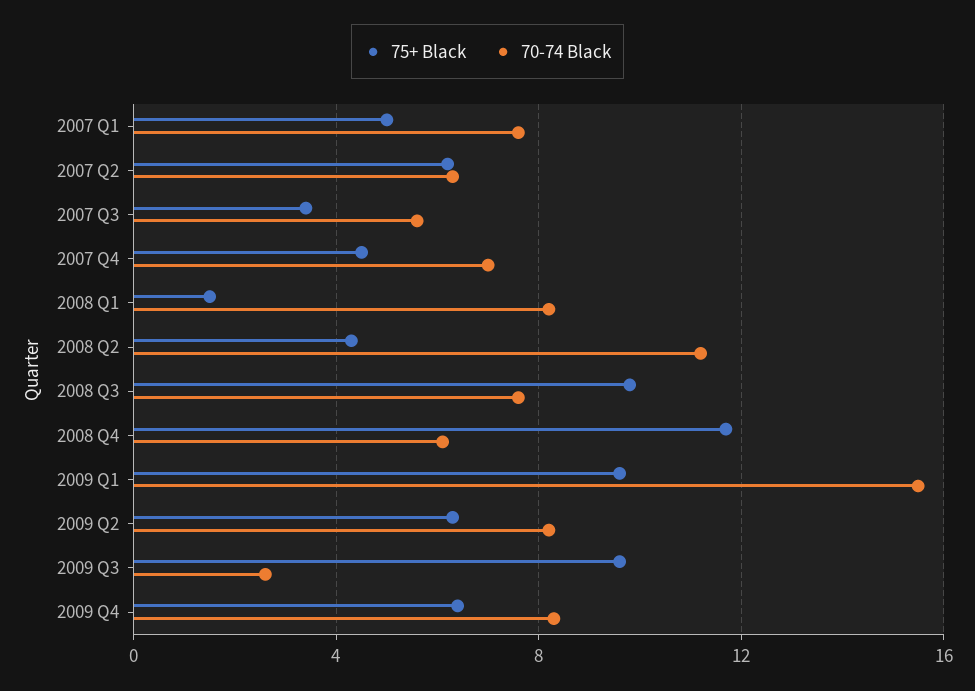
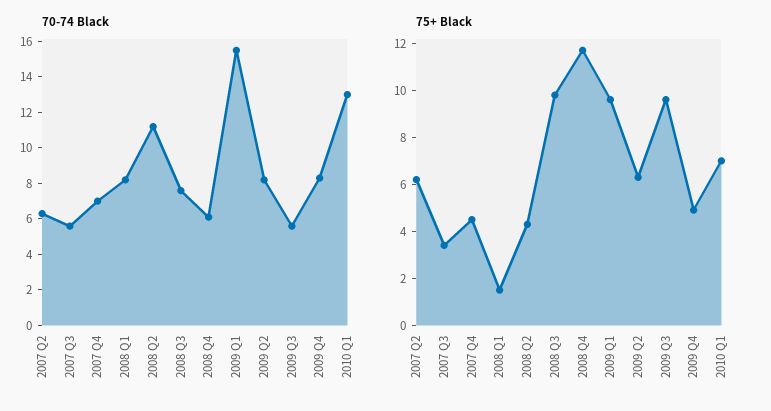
75+ Black, 2007 Q1: 5 -> none
70-74 Black, 2007 Q1: 7.5 -> none
70-74 Black, 2009 Q3: 2.5 -> 5.5
75+ Black, 2009 Q4: 6.5 -> 5
70-74 Black, 2010 Q1: none -> 13
75+ Black, 2010 Q1: none -> 7

